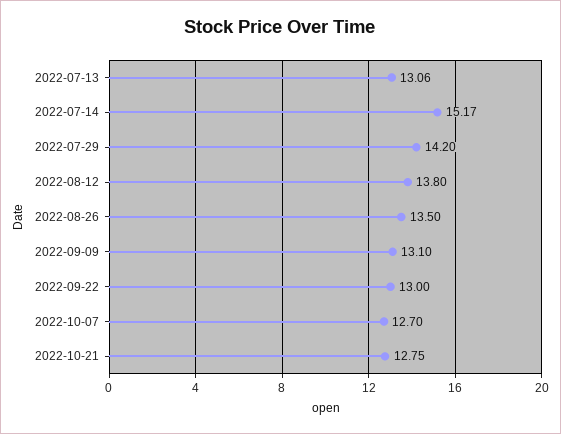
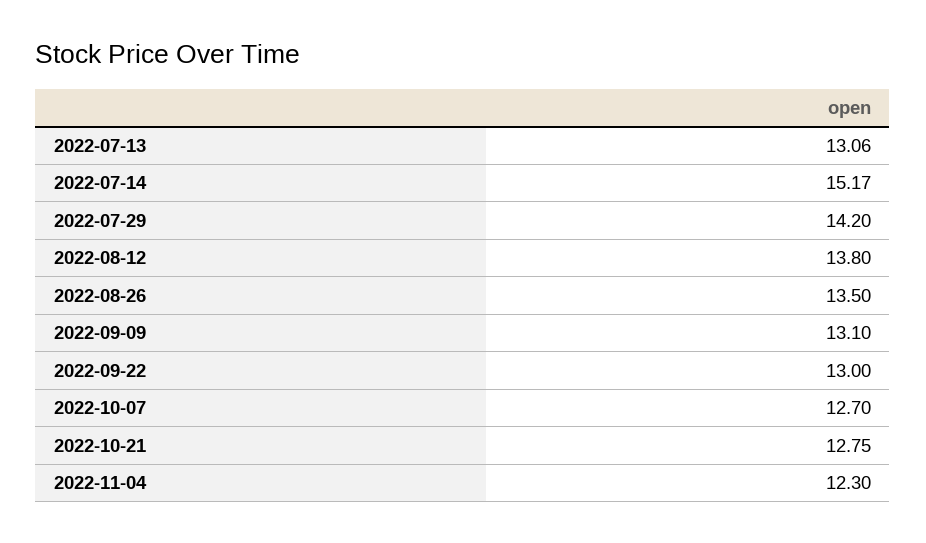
2022-11-04: none -> 12.3

